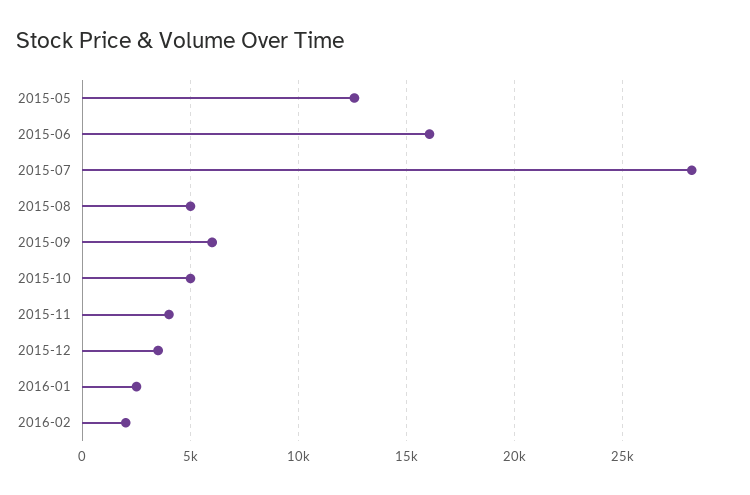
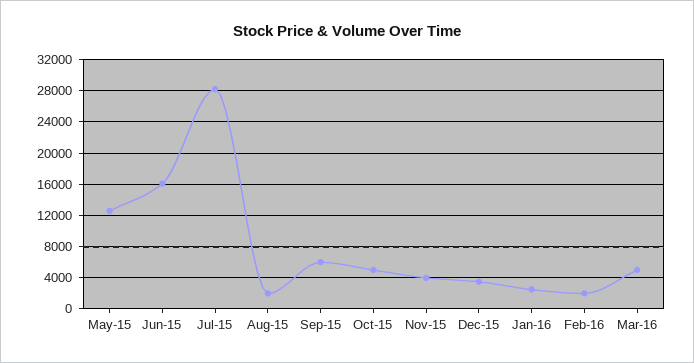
2015-08: 5000 -> 2000
Mar-16: none -> 5000

